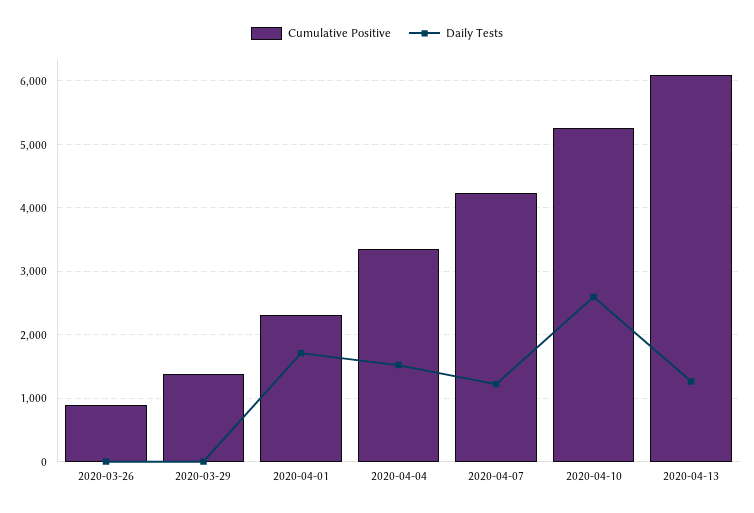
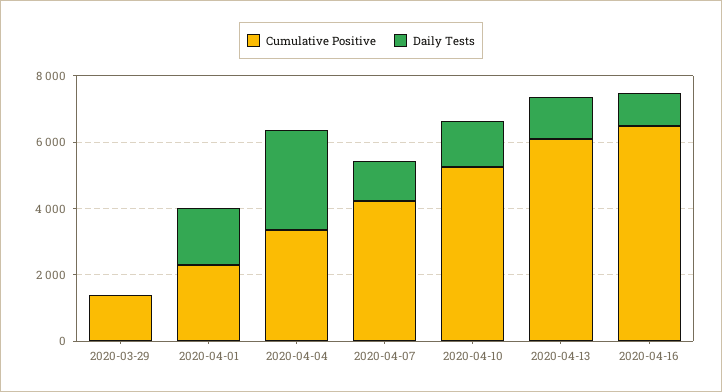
Cumulative Positive, 2020-03-26: 900 -> none
Daily Tests, 2020-03-26: 0 -> none
Daily Tests, 2020-04-04: 1500 -> 3000
Daily Tests, 2020-04-10: 2600 -> 1500
Cumulative Positive, 2020-04-16: none -> 6500
Daily Tests, 2020-04-16: none -> 1000

